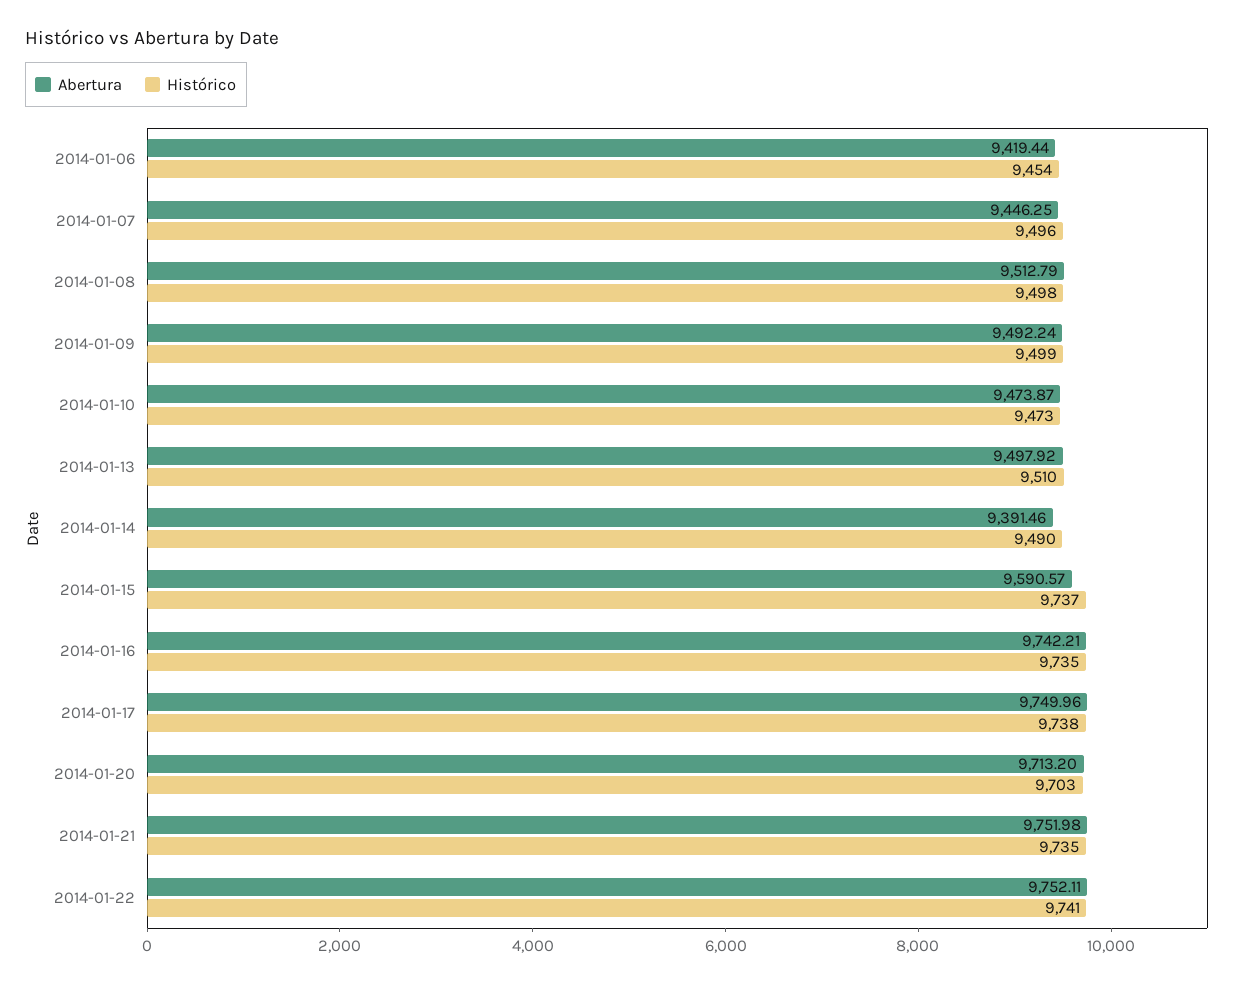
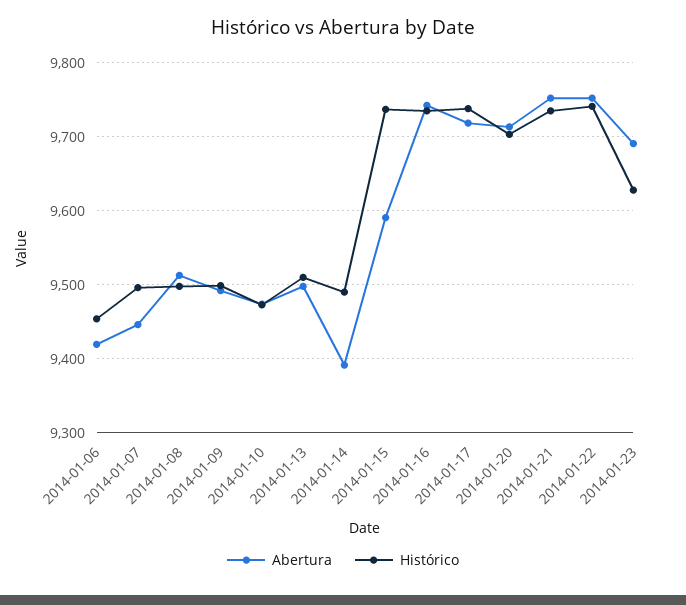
Abertura, 2014-01-17: 9749.96 -> 9720
Abertura, 2014-01-23: none -> 9690
Histórico, 2014-01-23: none -> 9630

